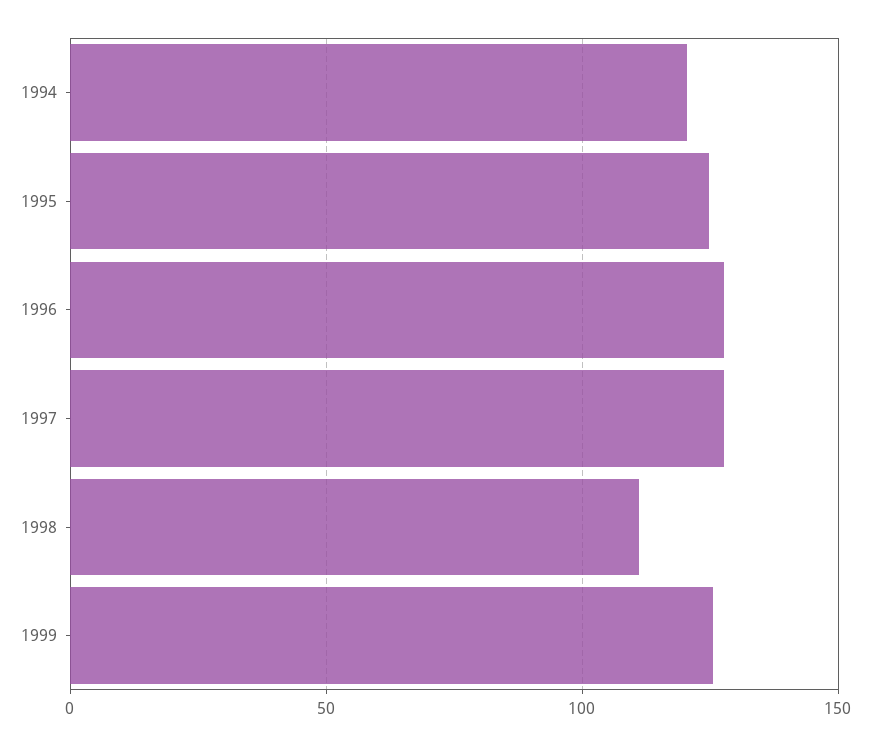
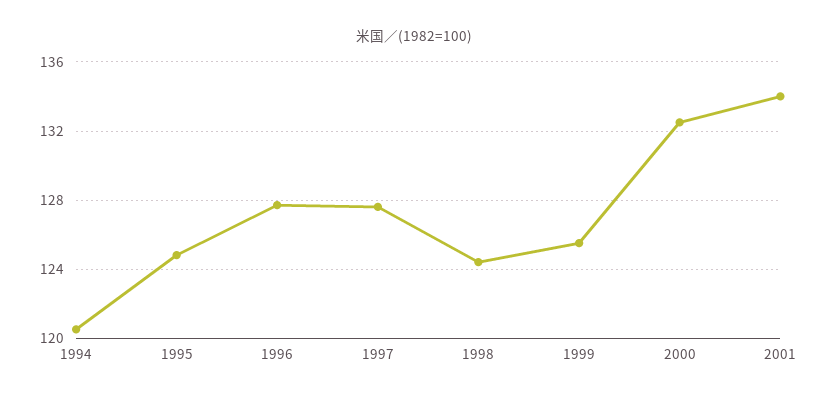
1998: 110 -> 124.5
2000: none -> 132.5
2001: none -> 134

